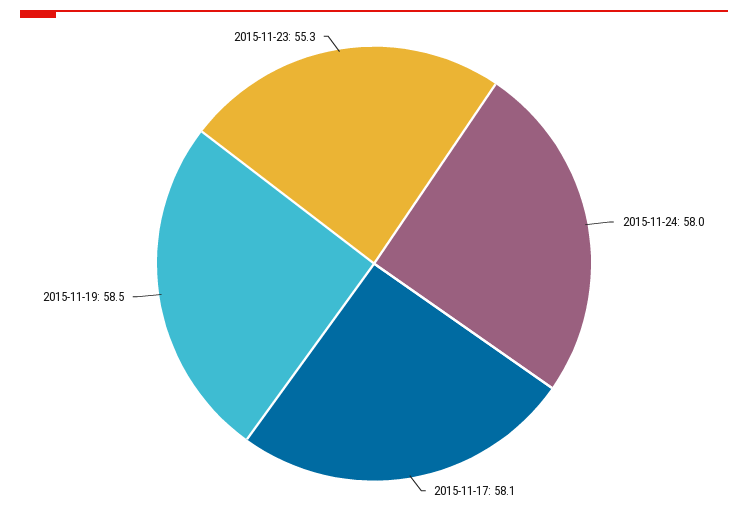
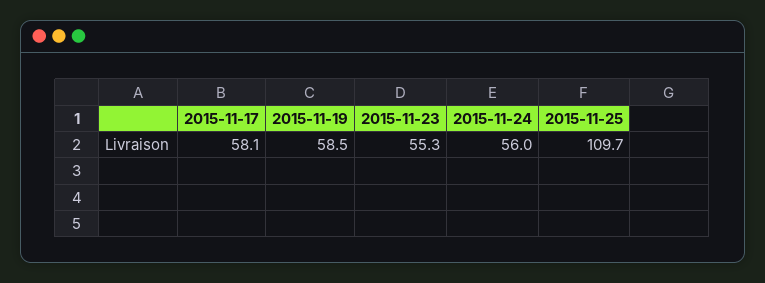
2015-11-24: 58 -> 56
2015-11-25: none -> 109.7

